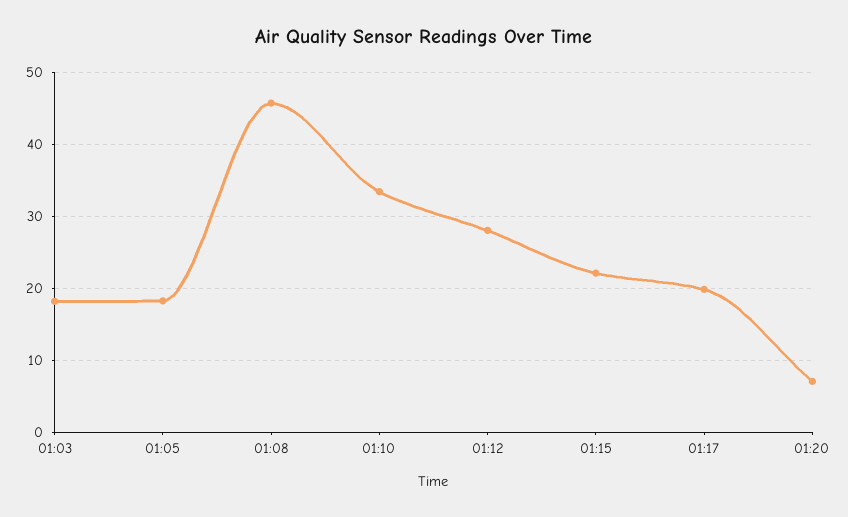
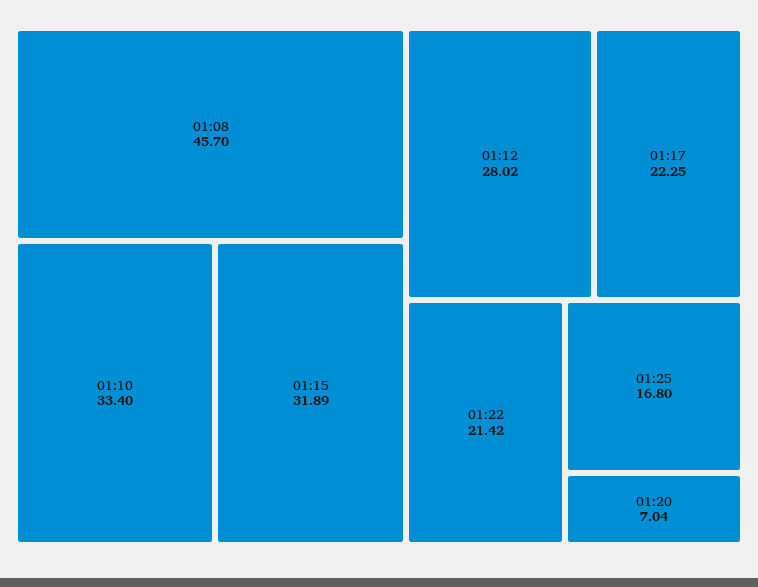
01:03: 18 -> none
01:05: 18 -> none
01:15: 22 -> 31.89
01:17: 20 -> 22.25
01:22: none -> 21.42
01:25: none -> 16.8

